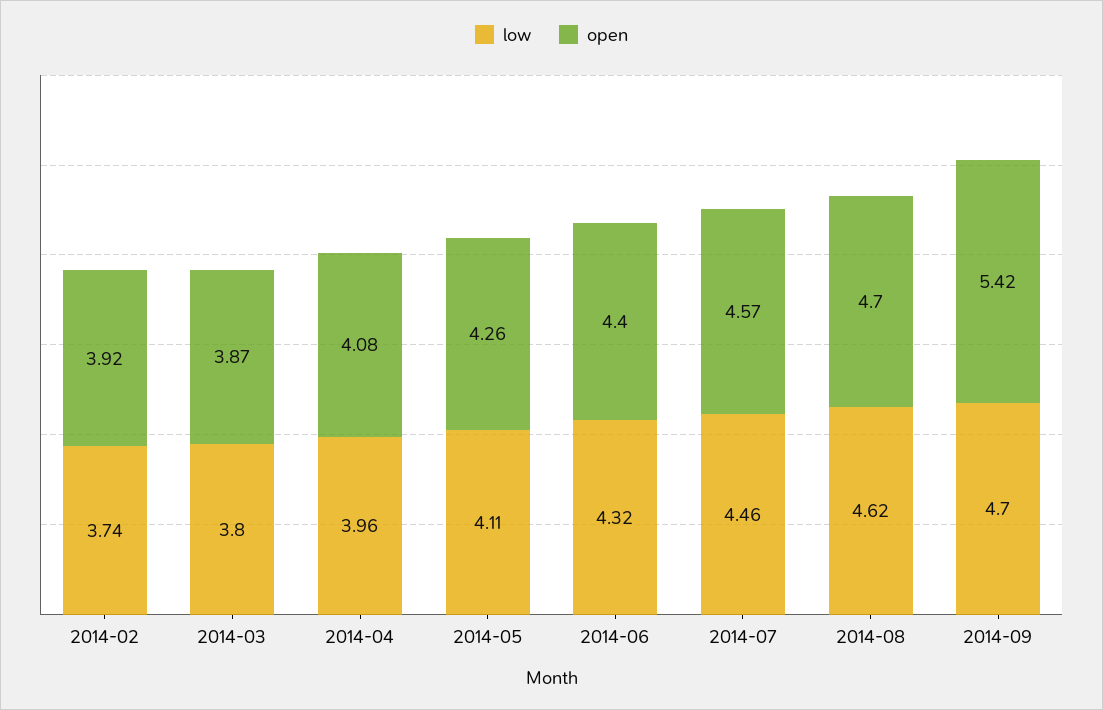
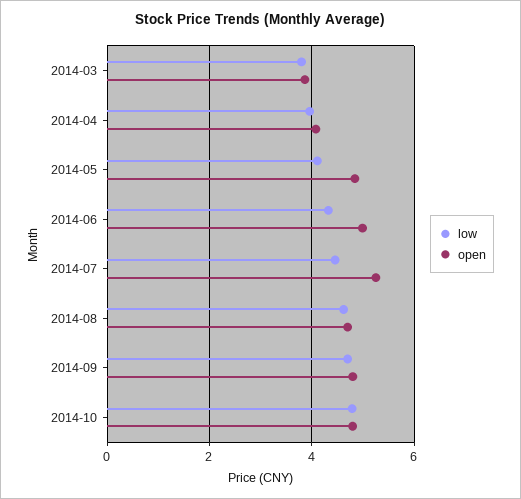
low, 2014-02: 3.74 -> none
open, 2014-02: 3.92 -> none
open, 2014-05: 4.26 -> 4.8
open, 2014-06: 4.4 -> 5
open, 2014-07: 4.57 -> 5.2
open, 2014-09: 5.42 -> 4.8
low, 2014-10: none -> 4.8
open, 2014-10: none -> 4.8

